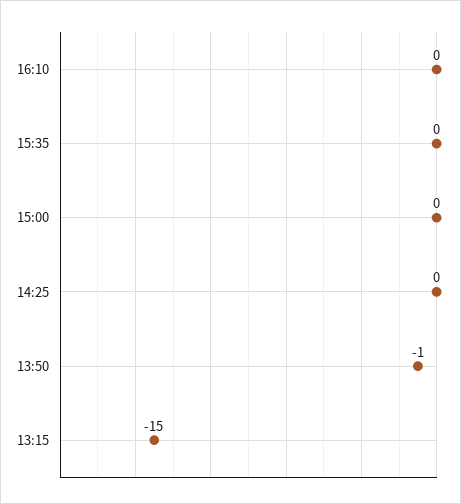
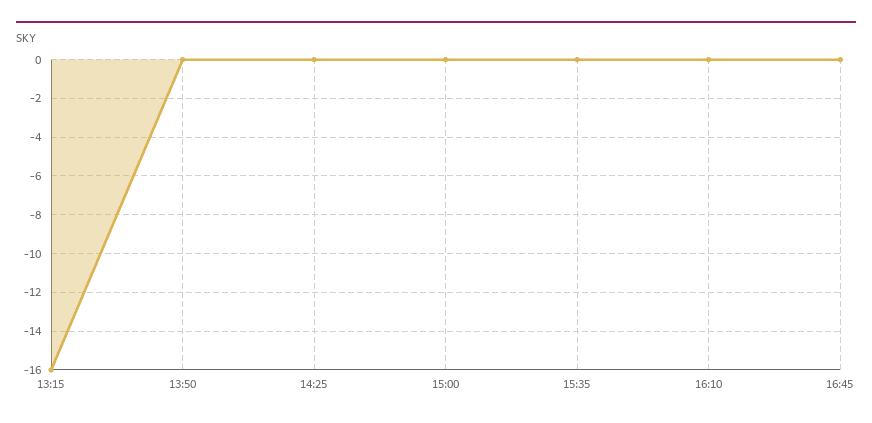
13:50: -1 -> 0
13:15: -15 -> -16
16:45: none -> 0

